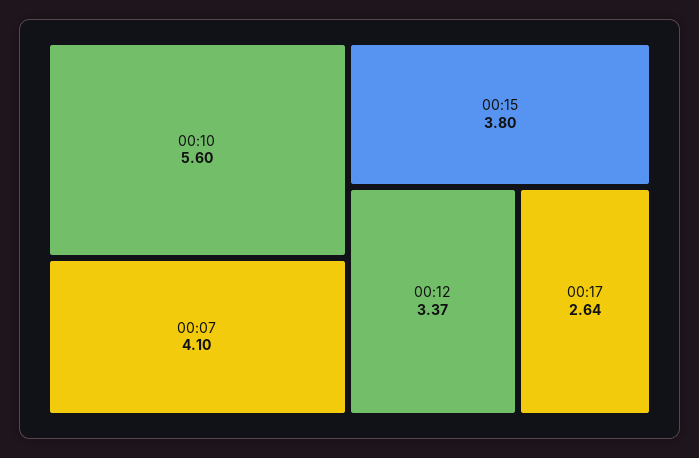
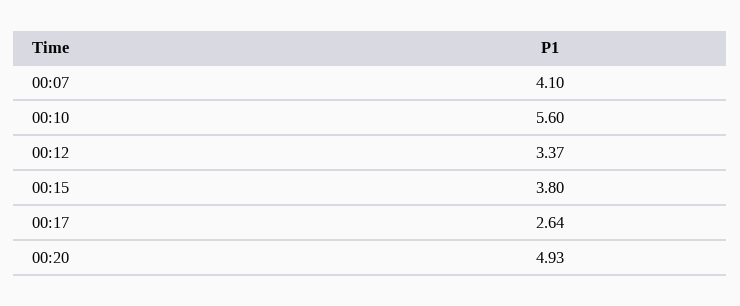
00:20: none -> 4.93

